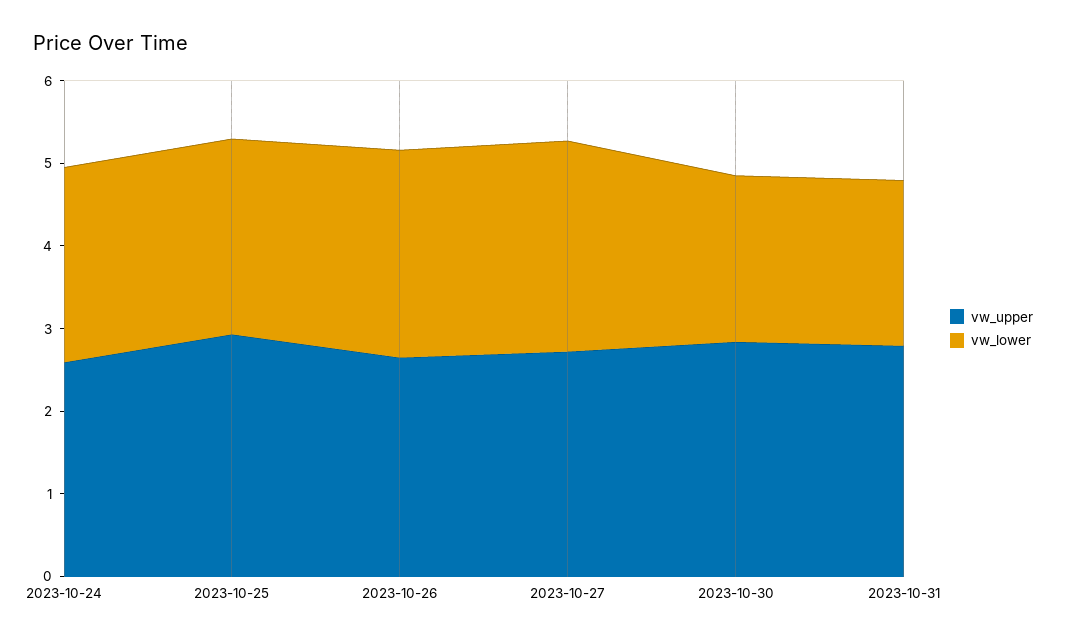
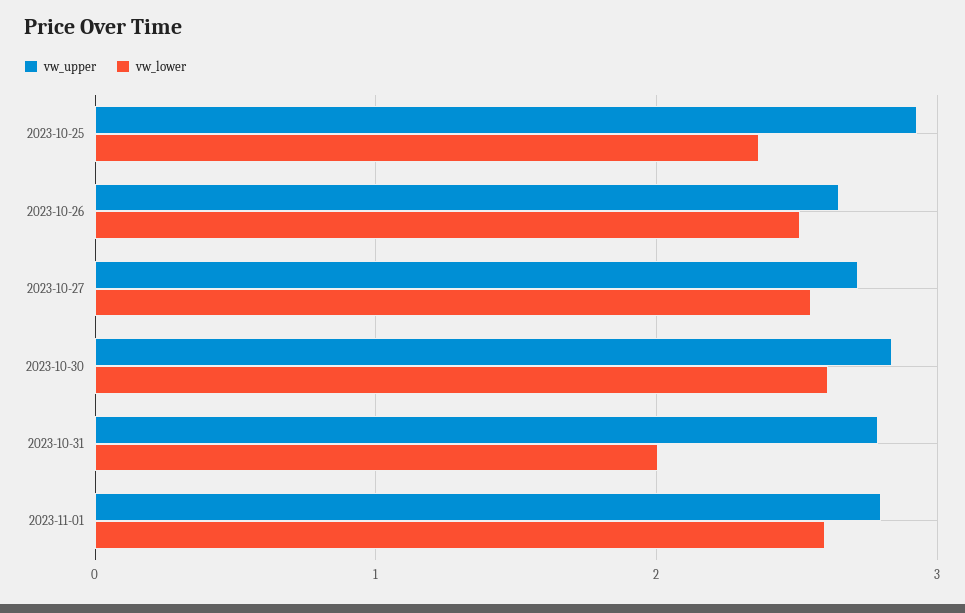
vw_upper, 2023-10-24: 2.6 -> none
vw_lower, 2023-10-24: 2.4 -> none
vw_lower, 2023-10-30: 2 -> 2.6
vw_upper, 2023-11-01: none -> 2.8
vw_lower, 2023-11-01: none -> 2.6

